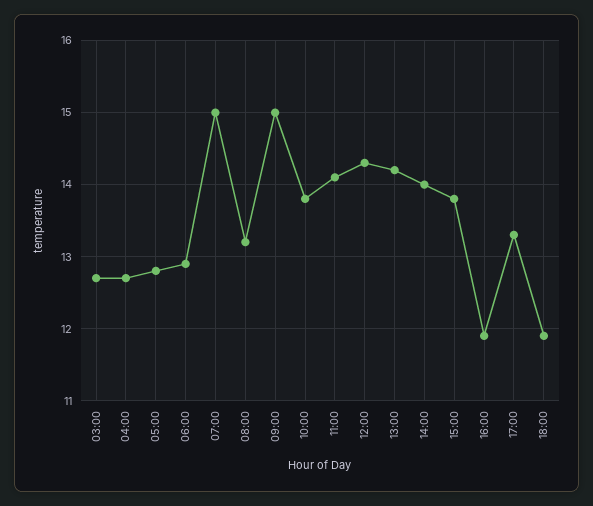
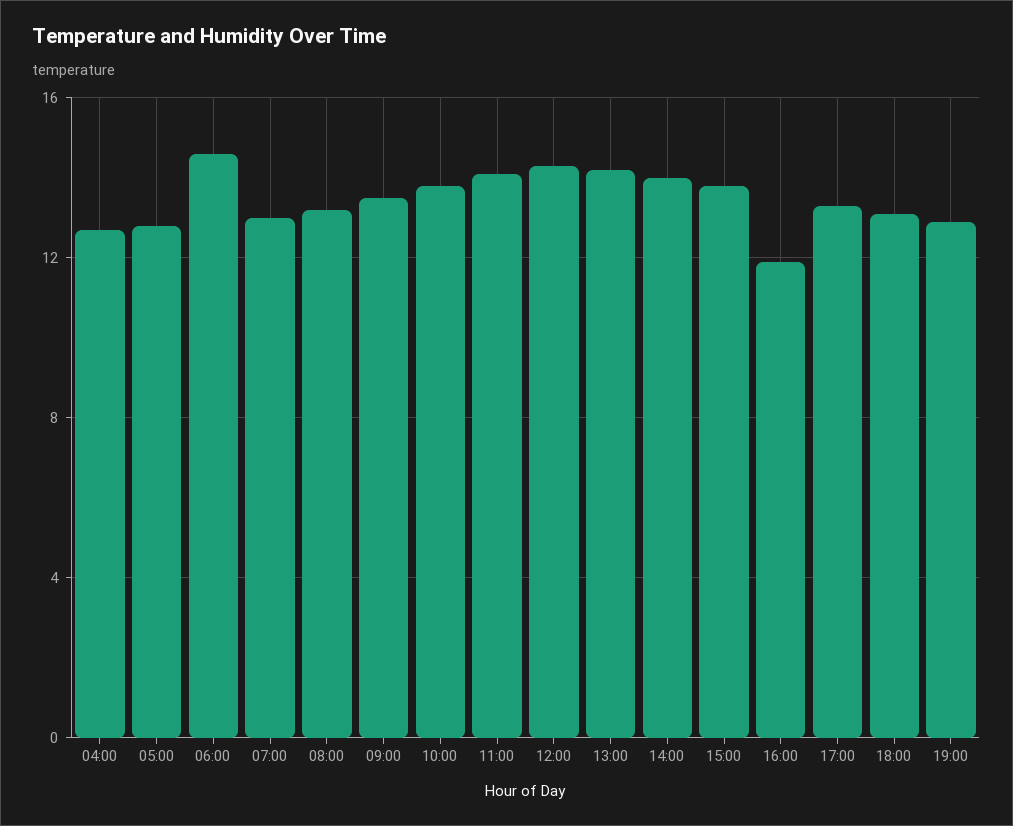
03:00: 12.7 -> none
06:00: 12.9 -> 14.5
07:00: 15 -> 13
09:00: 15 -> 13.5
18:00: 11.9 -> 13
19:00: none -> 13

